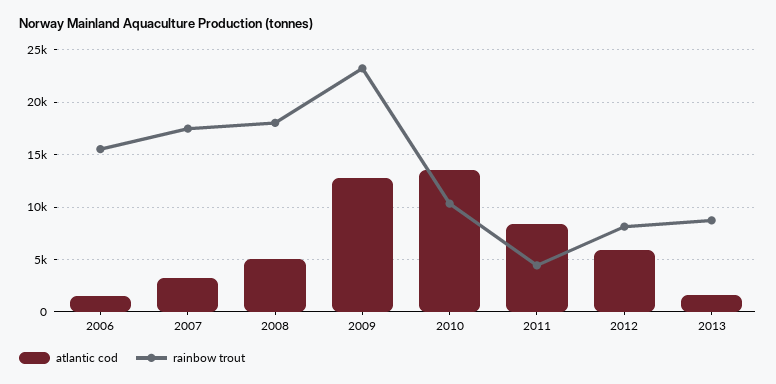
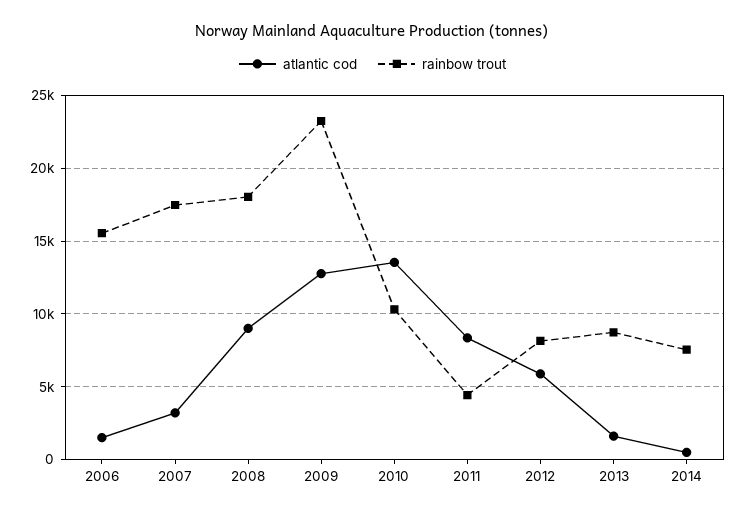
atlantic cod, 2008: 5000 -> 9000
atlantic cod, 2014: none -> 500
rainbow trout, 2014: none -> 7500

